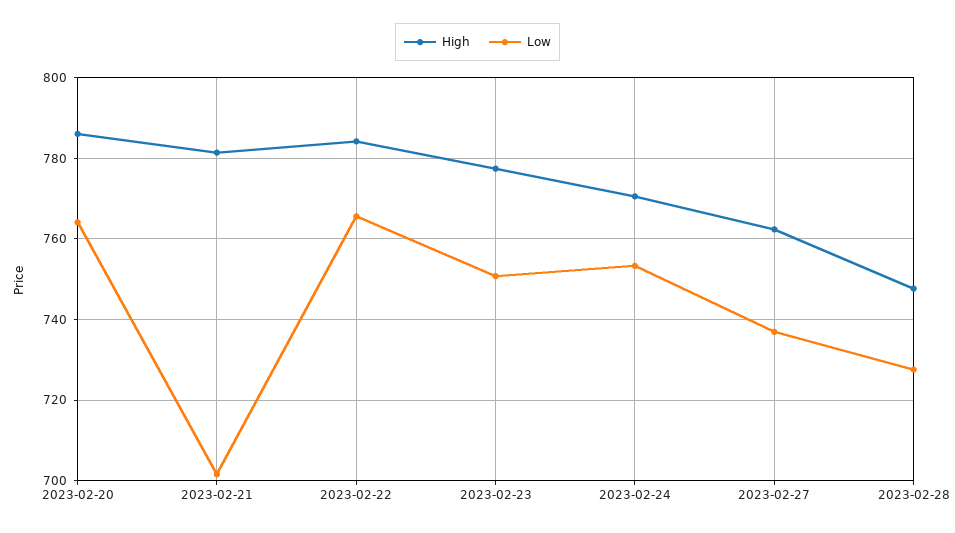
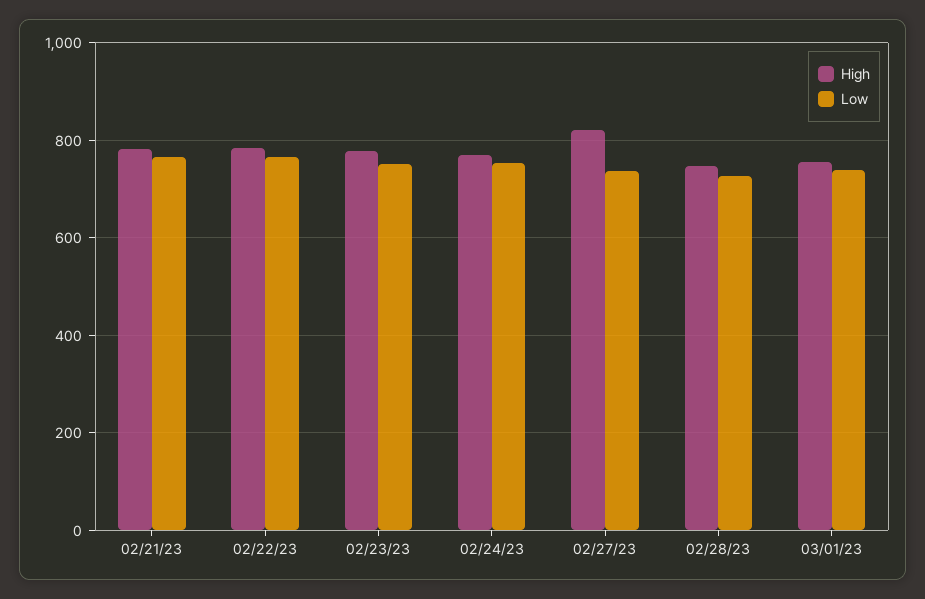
High, 2023-02-20: 786 -> none
Low, 2023-02-20: 764 -> none
Low, 2023-02-21: 702 -> 760
High, 2023-02-27: 762 -> 820
High, 03/01/23: none -> 760
Low, 03/01/23: none -> 740

